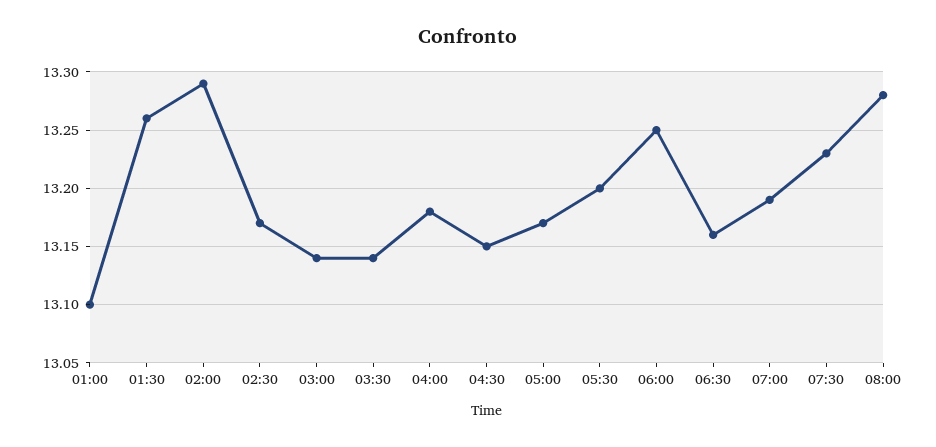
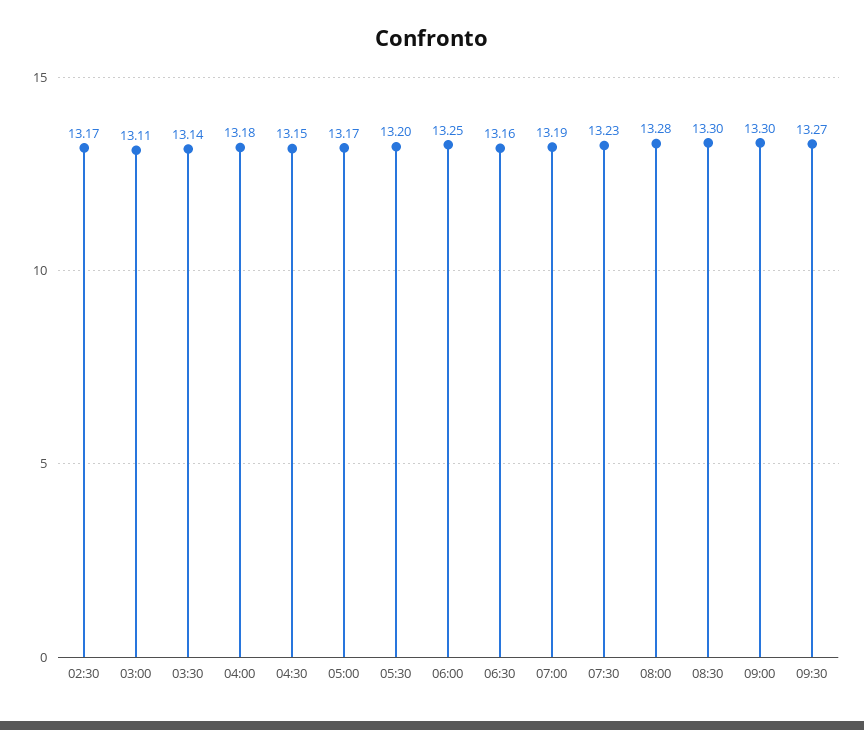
01:00: 13.1 -> none
01:30: 13.26 -> none
02:00: 13.29 -> none
03:00: 13.14 -> 13.11
08:30: none -> 13.3
09:00: none -> 13.3
09:30: none -> 13.27

